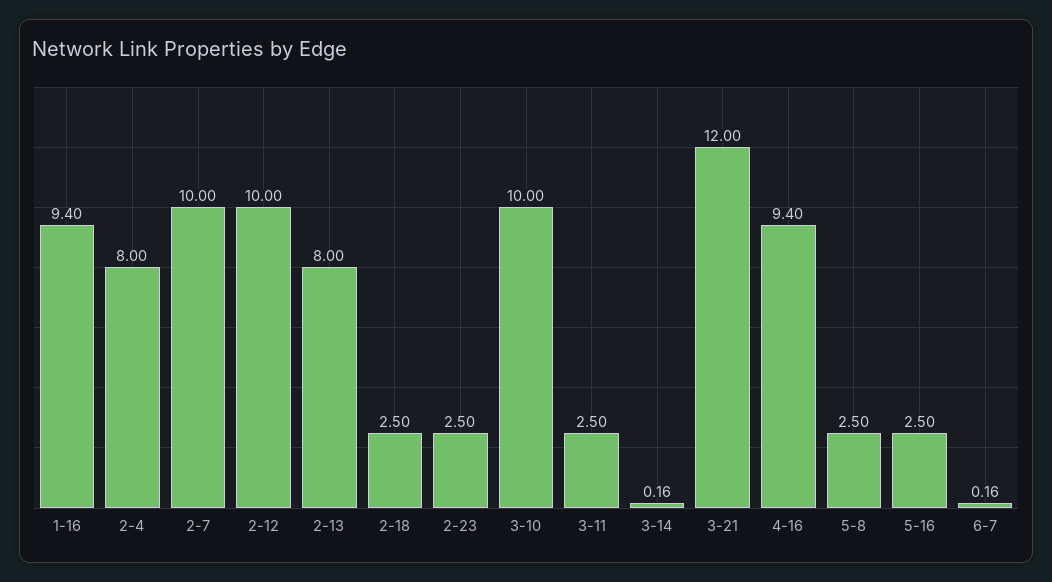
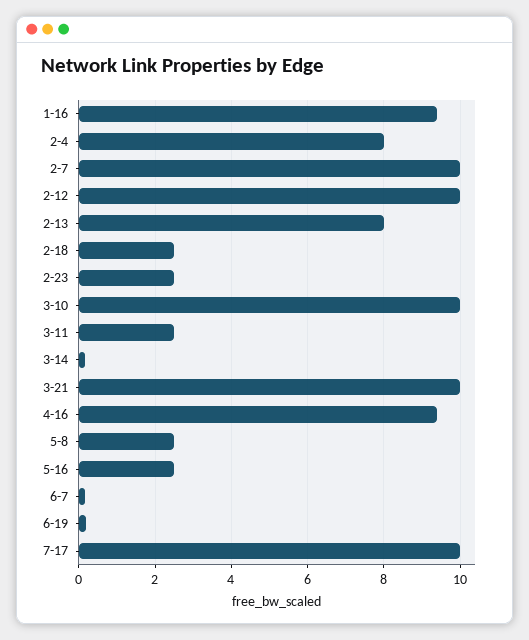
3-21: 12 -> 10
6-19: none -> 0.2
7-17: none -> 10

